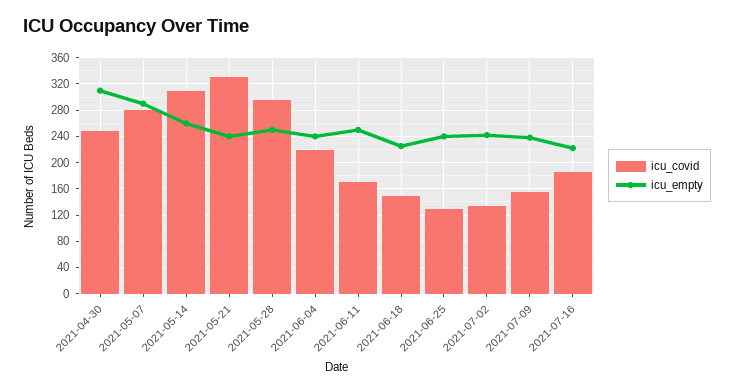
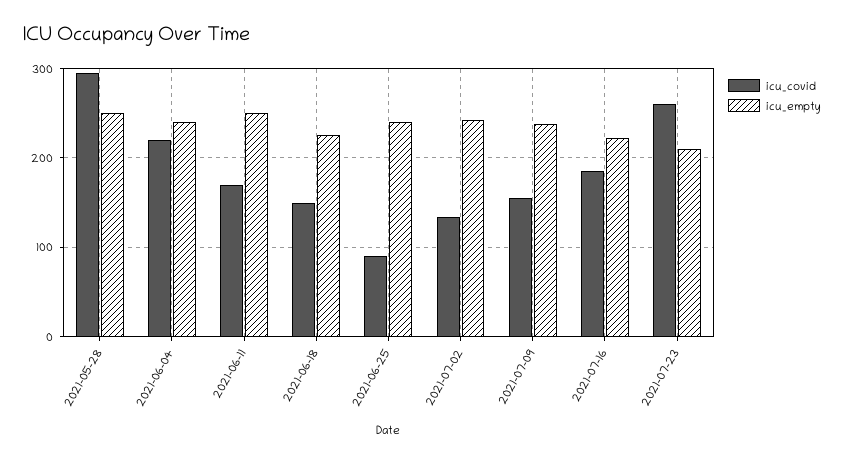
icu_covid, 2021-04-30: 250 -> none
icu_empty, 2021-04-30: 310 -> none
icu_covid, 2021-05-07: 280 -> none
icu_empty, 2021-05-07: 290 -> none
icu_covid, 2021-05-14: 310 -> none
icu_empty, 2021-05-14: 260 -> none
icu_covid, 2021-05-21: 330 -> none
icu_empty, 2021-05-21: 240 -> none
icu_covid, 2021-06-25: 130 -> 90
icu_covid, 2021-07-23: none -> 260
icu_empty, 2021-07-23: none -> 210

